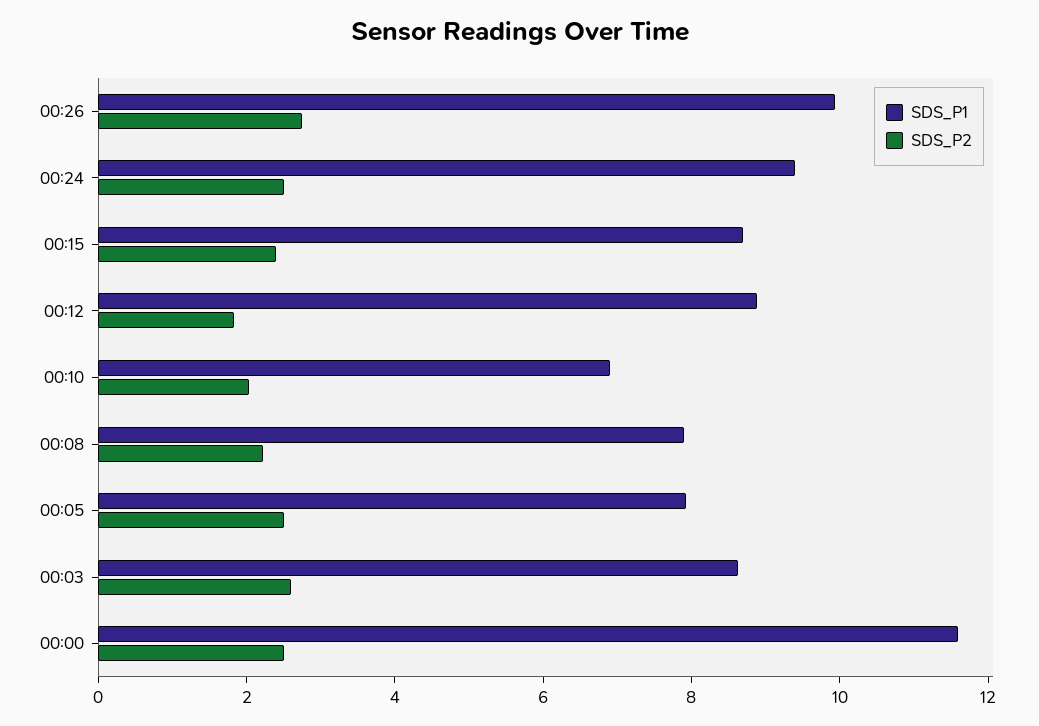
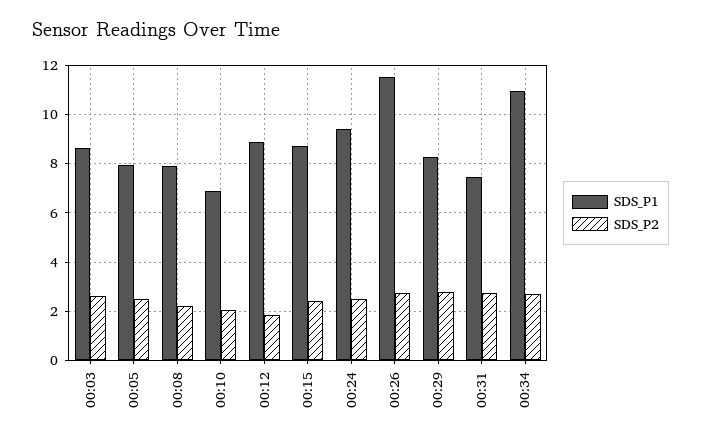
SDS_P1, 00:26: 10 -> 11.5
SDS_P1, 00:00: 11.5 -> none
SDS_P2, 00:00: 2.5 -> none
SDS_P1, 00:29: none -> 8.25
SDS_P2, 00:29: none -> 2.75
SDS_P1, 00:31: none -> 7.5
SDS_P2, 00:31: none -> 2.75
SDS_P1, 00:34: none -> 11
SDS_P2, 00:34: none -> 2.75

